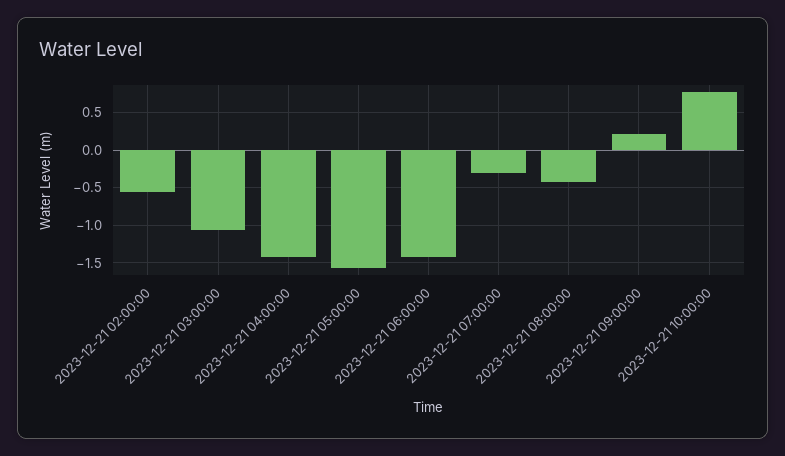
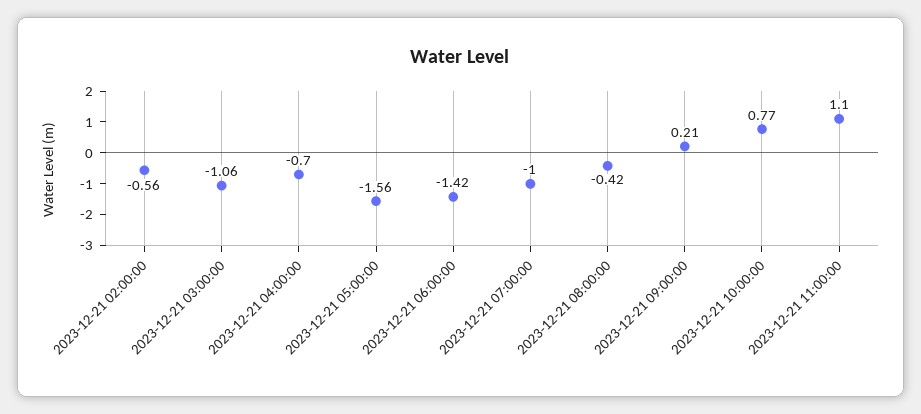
2023-12-21 04:00:00: -1.4 -> -0.7
2023-12-21 07:00:00: -0.3 -> -1
2023-12-21 11:00:00: none -> 1.1

